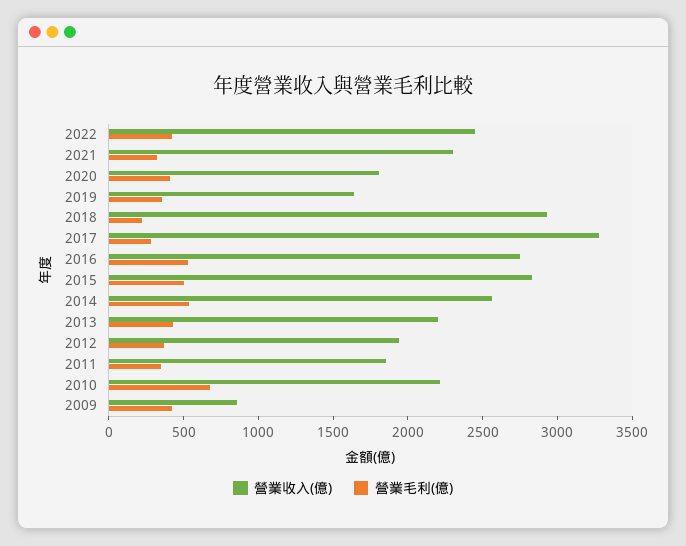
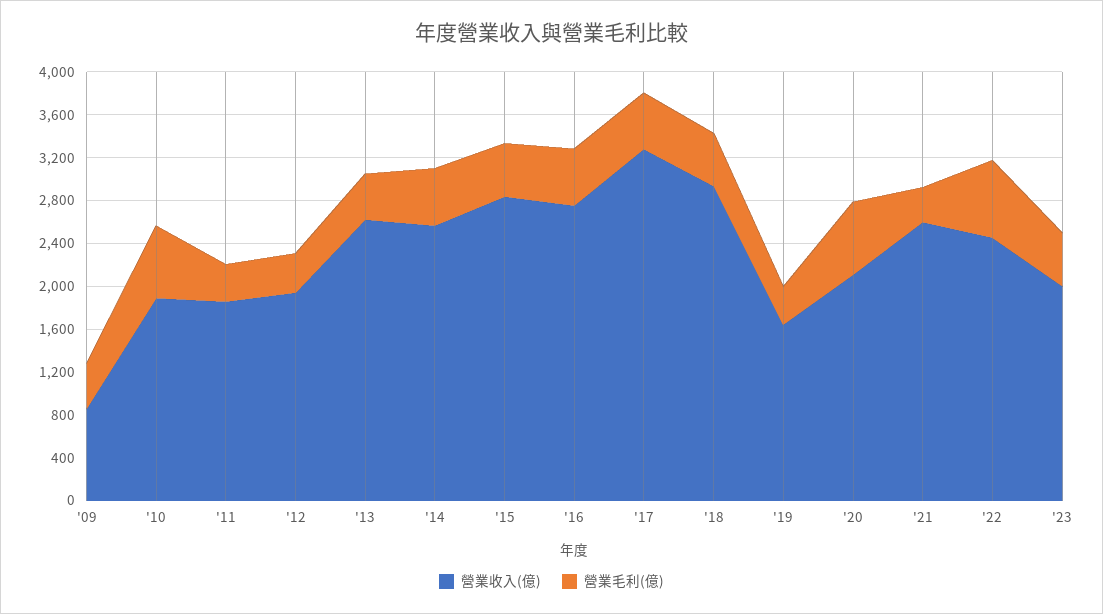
營業毛利(億), 2022: 400 -> 700
營業收入(億), 2021: 2300 -> 2600
營業收入(億), 2020: 1800 -> 2100
營業毛利(億), 2020: 400 -> 700
營業毛利(億), 2018: 200 -> 500
營業毛利(億), 2017: 300 -> 500
營業收入(億), 2013: 2200 -> 2600
營業收入(億), 2010: 2200 -> 1900
營業收入(億), '23: none -> 2000
營業毛利(億), '23: none -> 500

